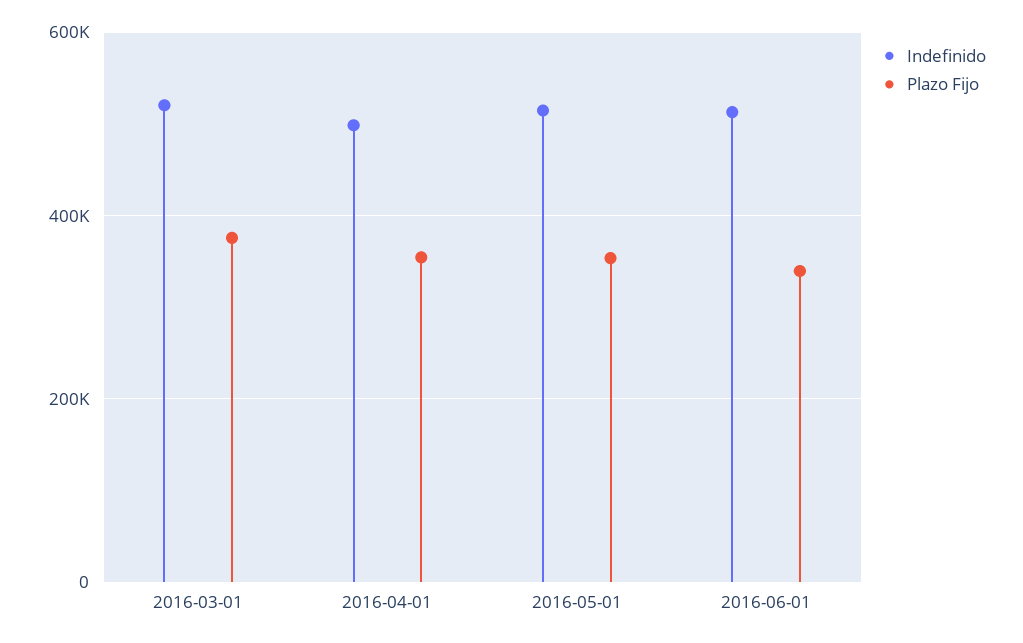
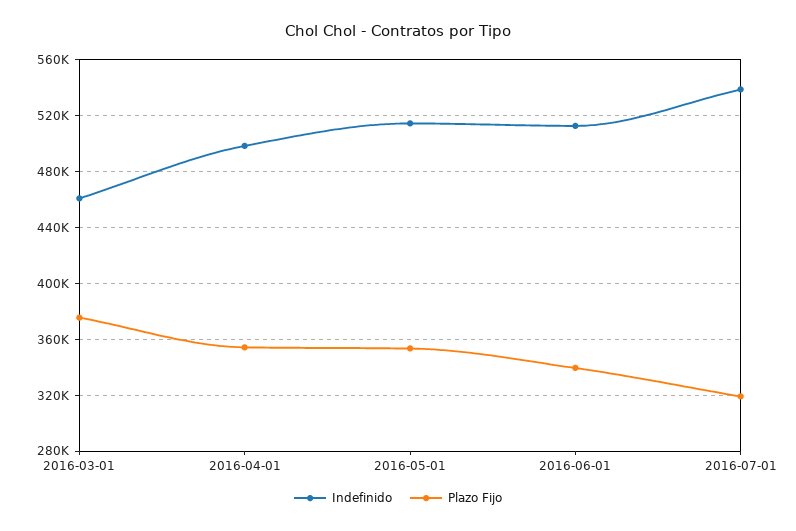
Indefinido, 2016-03-01: 520000 -> 460000
Indefinido, 2016-07-01: none -> 540000
Plazo Fijo, 2016-07-01: none -> 320000

